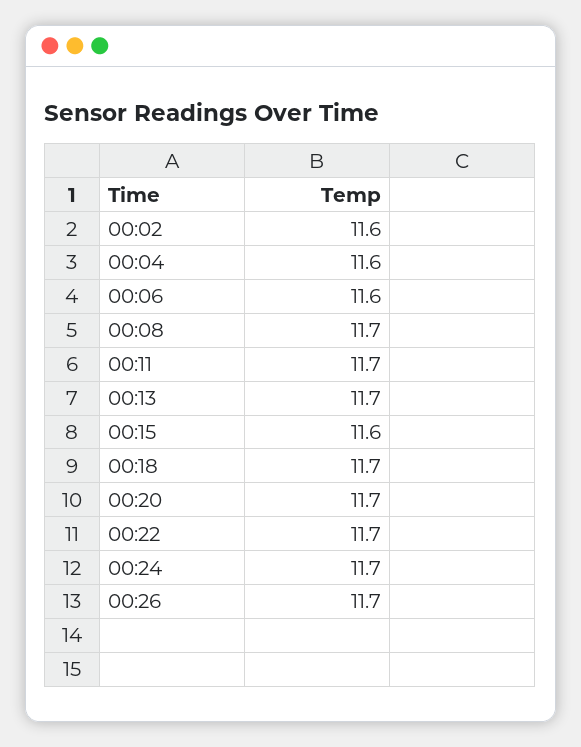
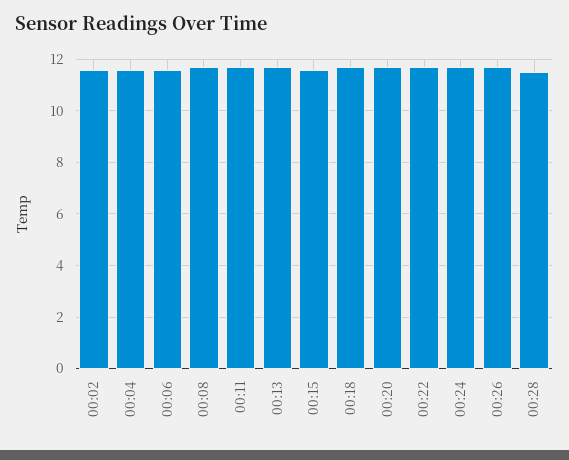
00:28: none -> 11.5

